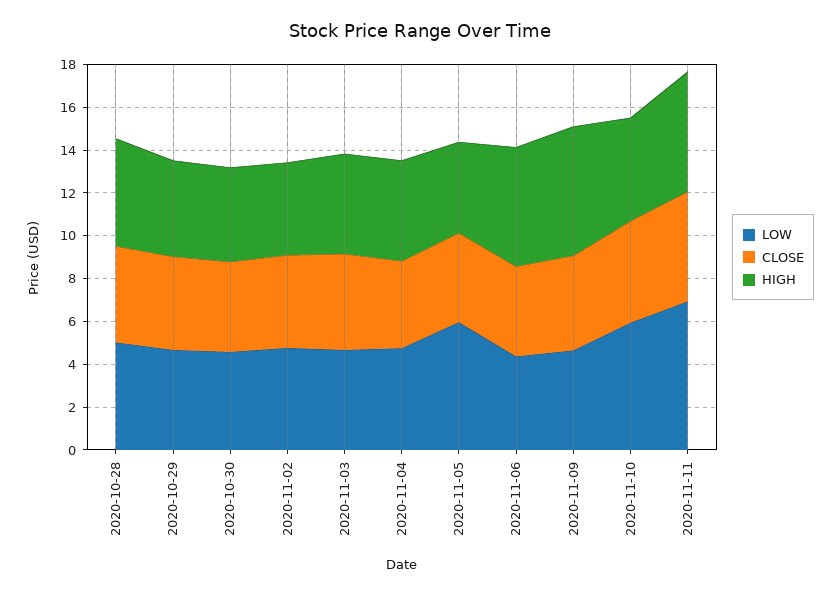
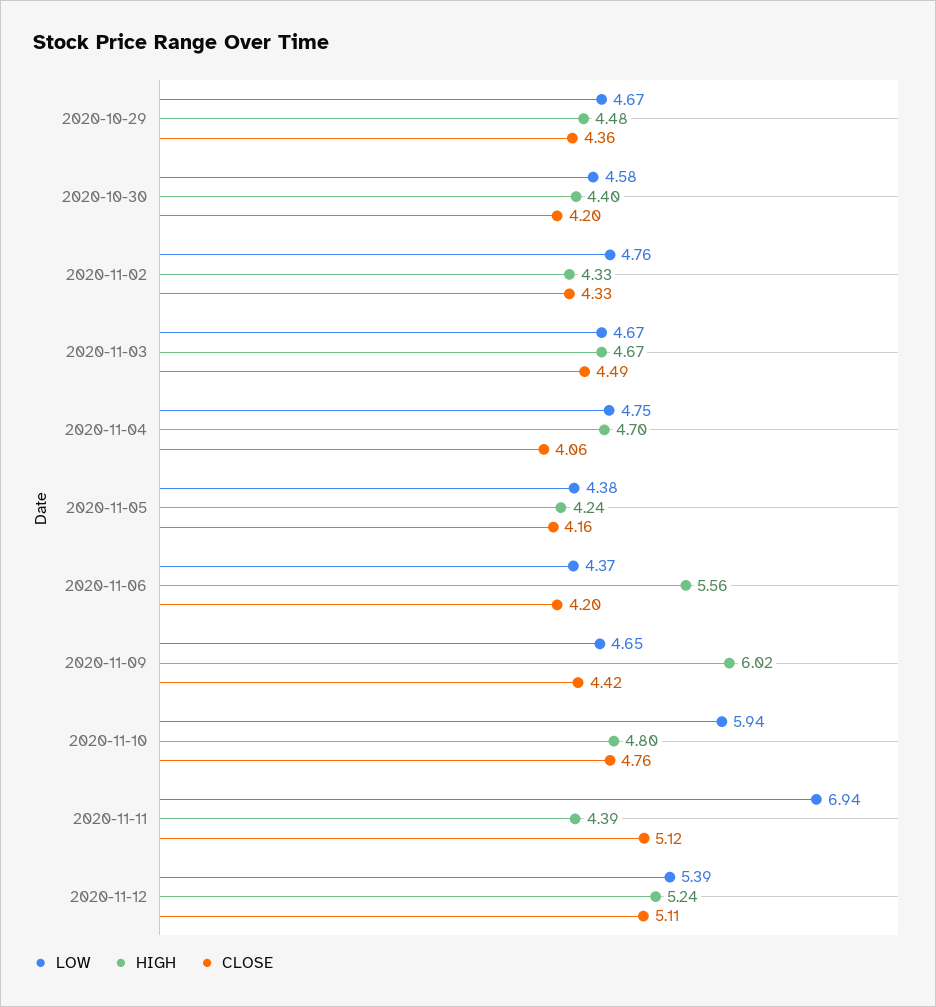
LOW, 2020-10-28: 5 -> none
CLOSE, 2020-10-28: 4.5 -> none
HIGH, 2020-10-28: 5 -> none
LOW, 2020-11-05: 6 -> 4.38
HIGH, 2020-11-11: 5.5 -> 4.39
LOW, 2020-11-12: none -> 5.39
HIGH, 2020-11-12: none -> 5.24
CLOSE, 2020-11-12: none -> 5.11

